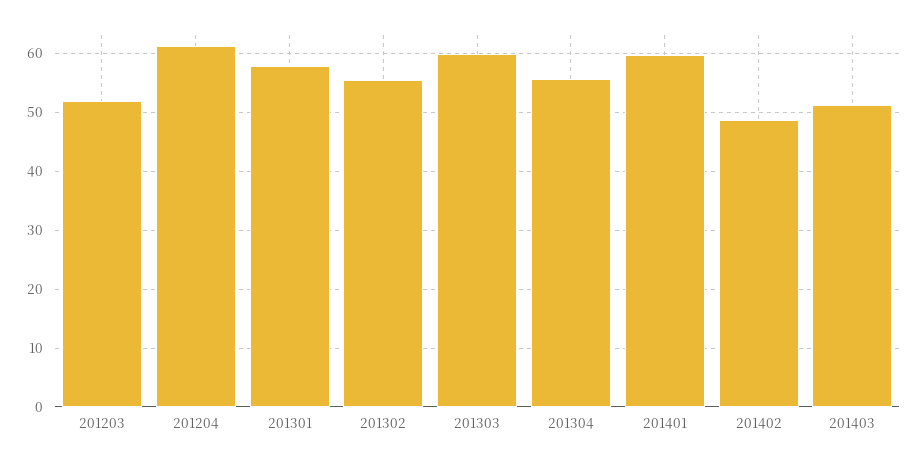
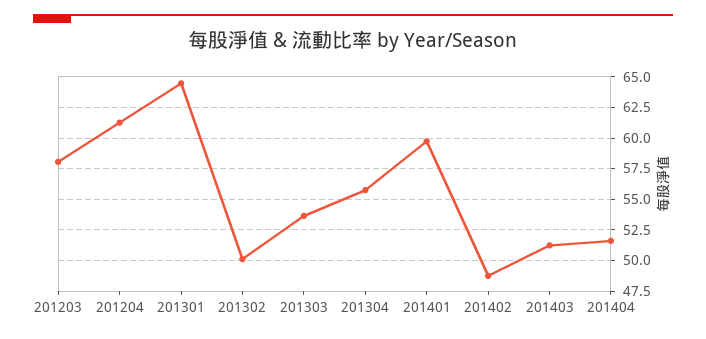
201203: 52 -> 58
201301: 58 -> 64.5
201302: 56 -> 50
201303: 60 -> 53.5
201404: none -> 51.5

